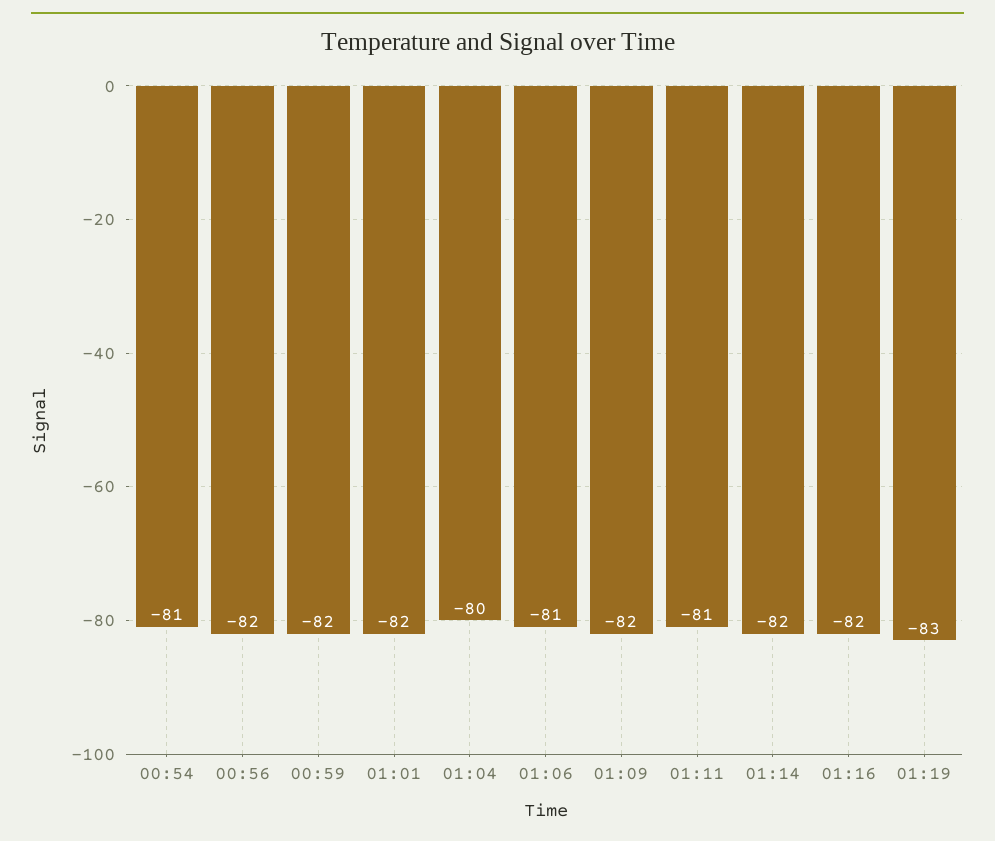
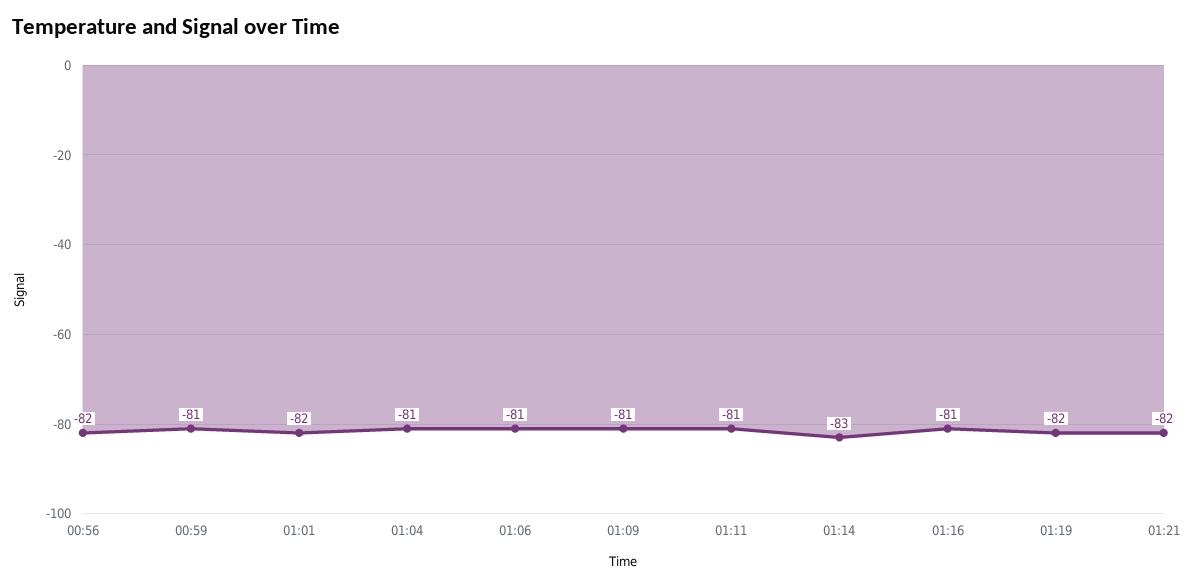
00:54: -81 -> none
00:59: -82 -> -81
01:04: -80 -> -81
01:09: -82 -> -81
01:14: -82 -> -83
01:16: -82 -> -81
01:19: -83 -> -82
01:21: none -> -82

